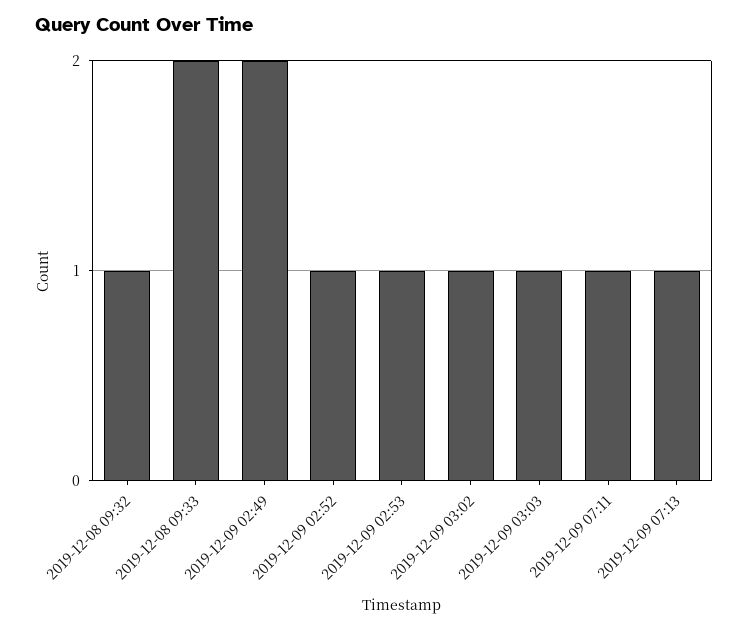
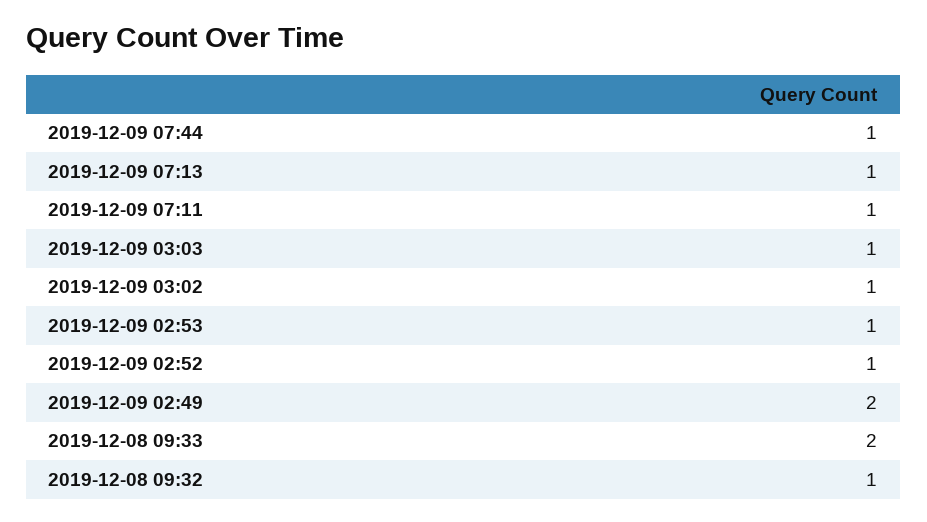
2019-12-09 07:44: none -> 1

